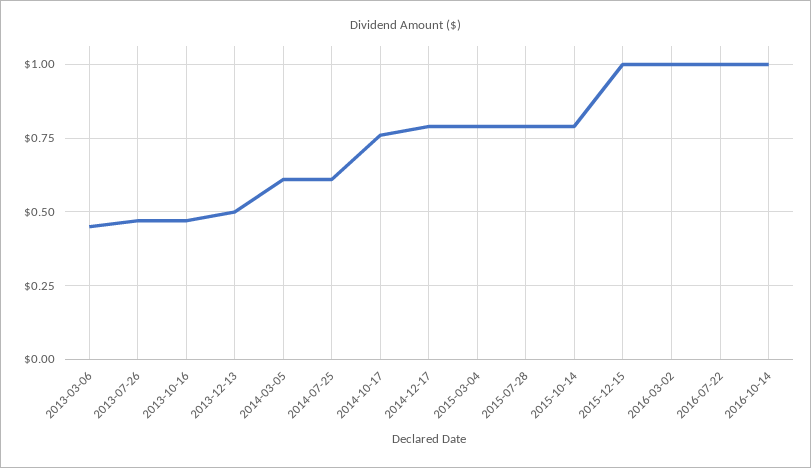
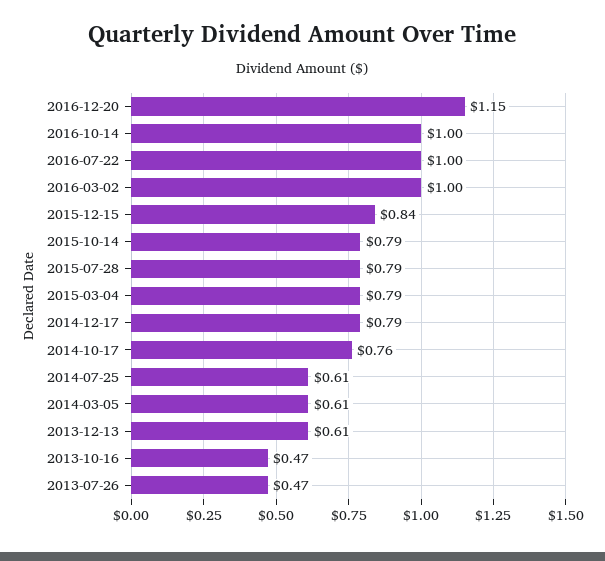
2013-03-06: 0.45 -> none
2013-12-13: 0.5 -> 0.61
2015-12-15: 1 -> 0.84
2016-12-20: none -> 1.15

